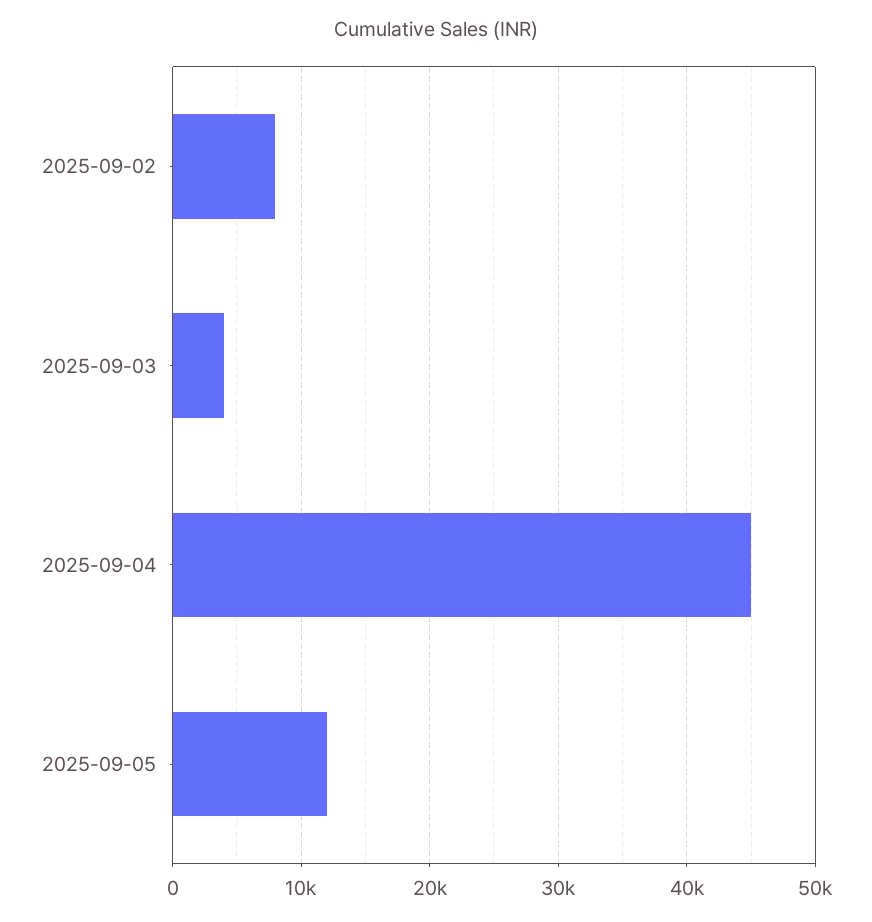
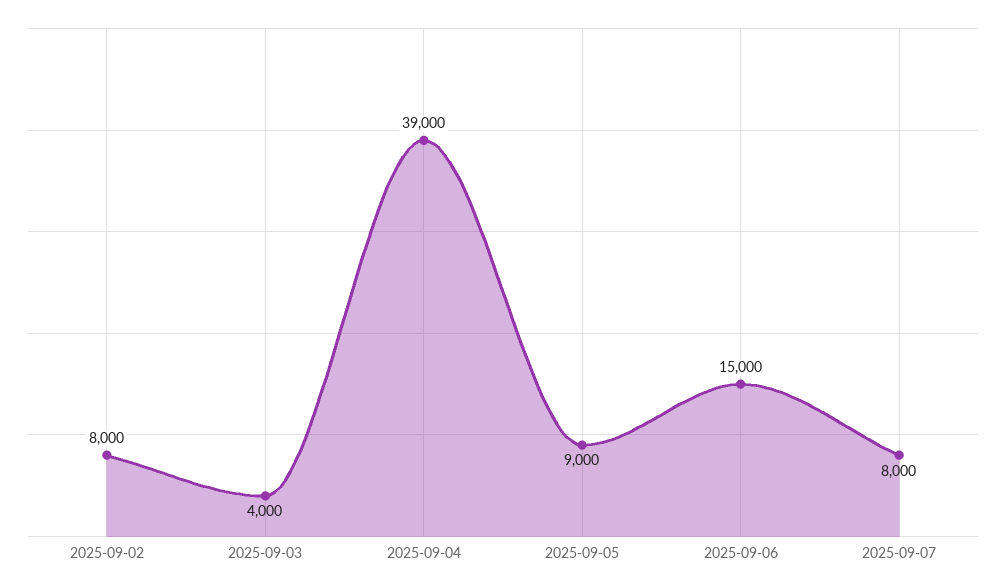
2025-09-04: 45000 -> 39000
2025-09-05: 12000 -> 9000
2025-09-06: none -> 15000
2025-09-07: none -> 8000

